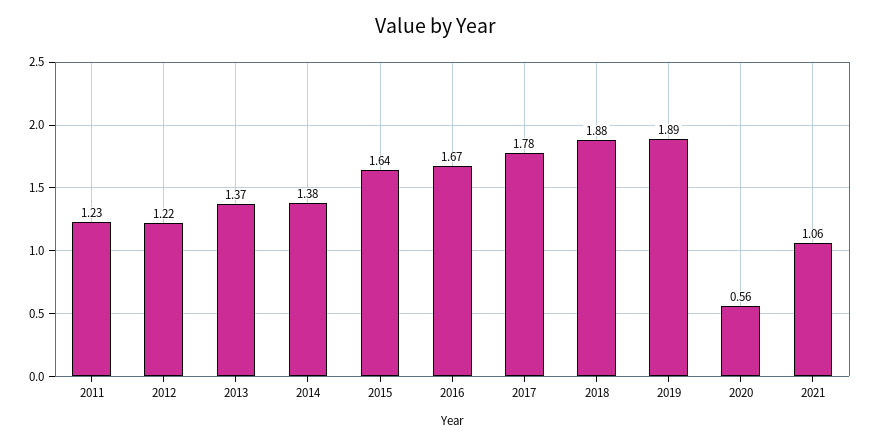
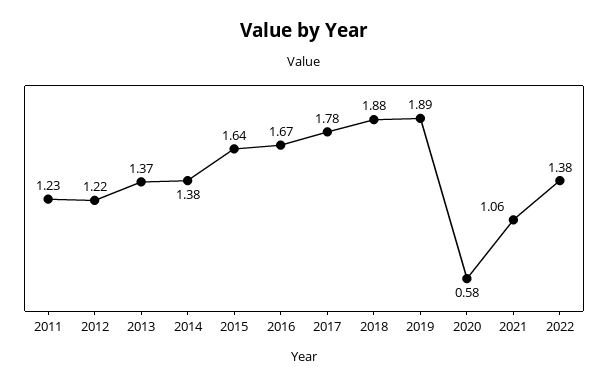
2020: 0.56 -> 0.58
2022: none -> 1.38

